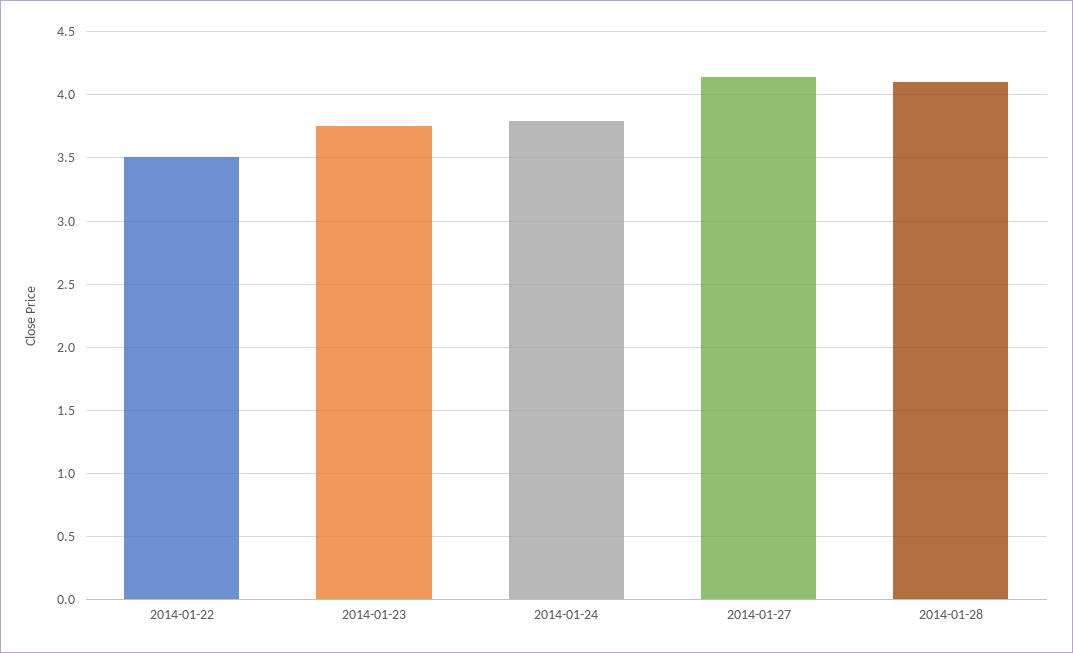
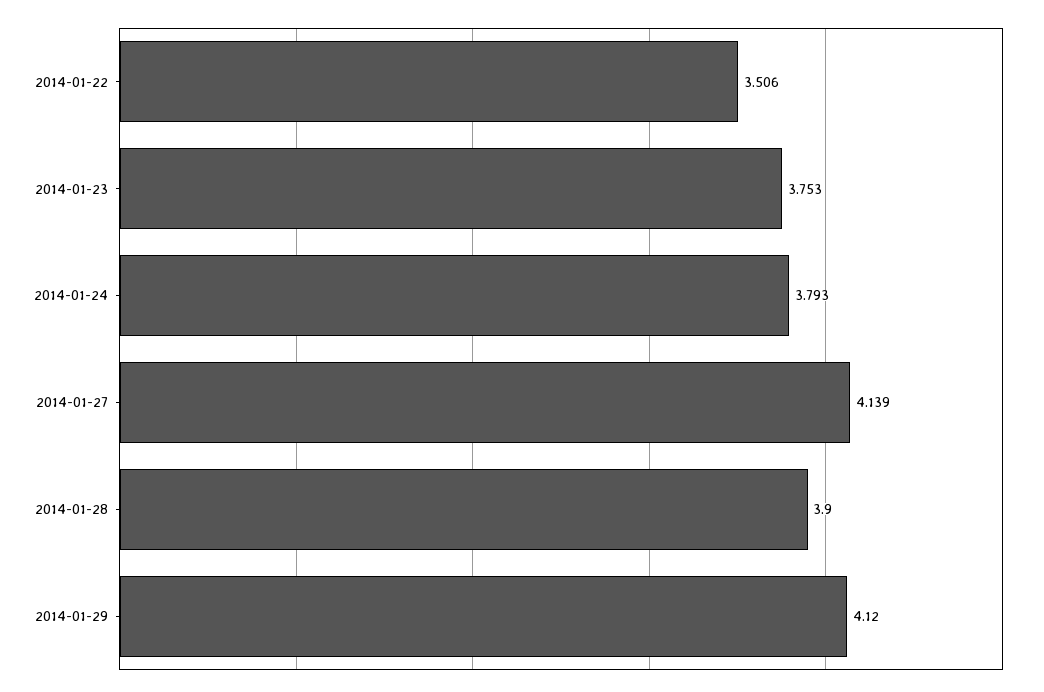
2014-01-28: 4.1 -> 3.9
2014-01-29: none -> 4.12

